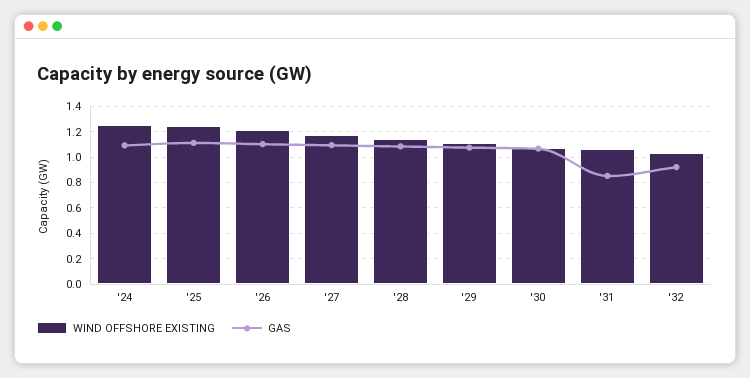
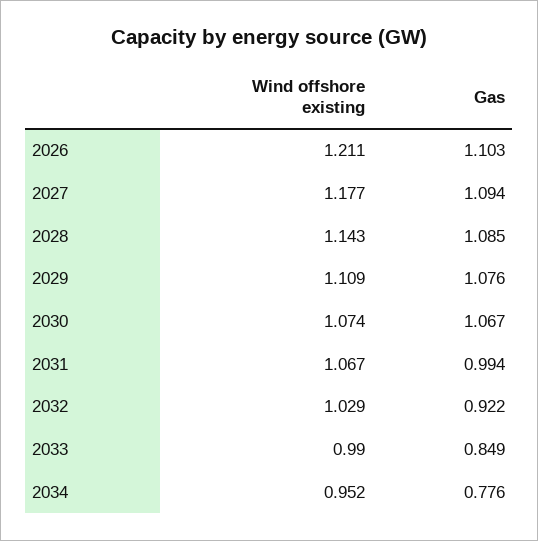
WIND OFFSHORE EXISTING, '24: 1.25 -> none
GAS, '24: 1.1 -> none
WIND OFFSHORE EXISTING, '25: 1.25 -> none
GAS, '25: 1.1 -> none
GAS, '31: 0.85 -> 0.994
WIND OFFSHORE EXISTING, 2033: none -> 0.99
GAS, 2033: none -> 0.849
WIND OFFSHORE EXISTING, 2034: none -> 0.952
GAS, 2034: none -> 0.776

